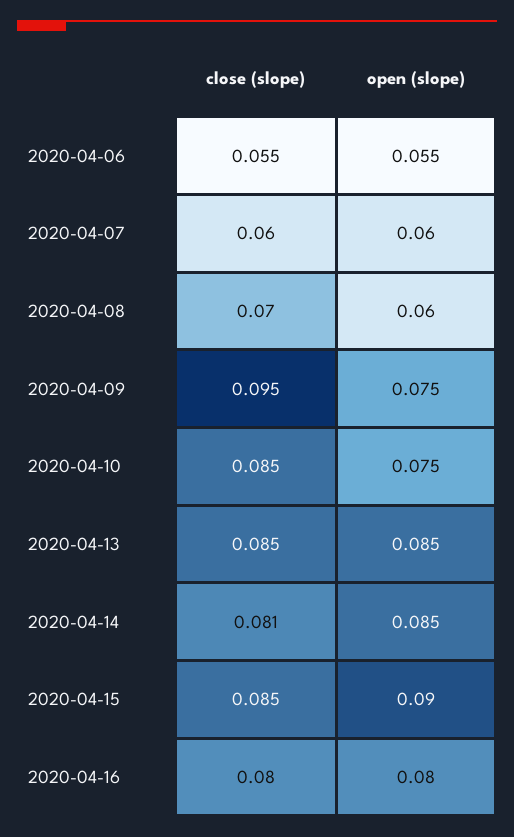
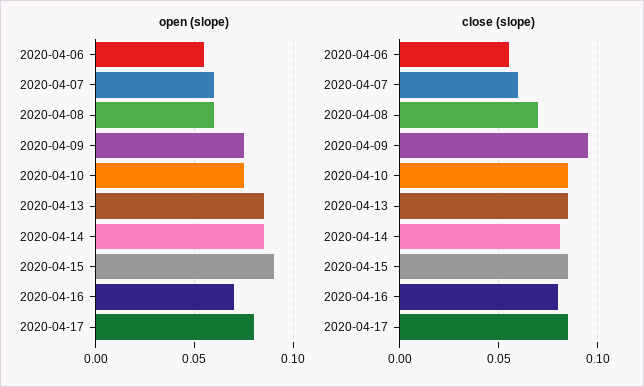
open (slope), 2020-04-16: 0.08 -> 0.07
open (slope), 2020-04-17: none -> 0.08
close (slope), 2020-04-17: none -> 0.085

